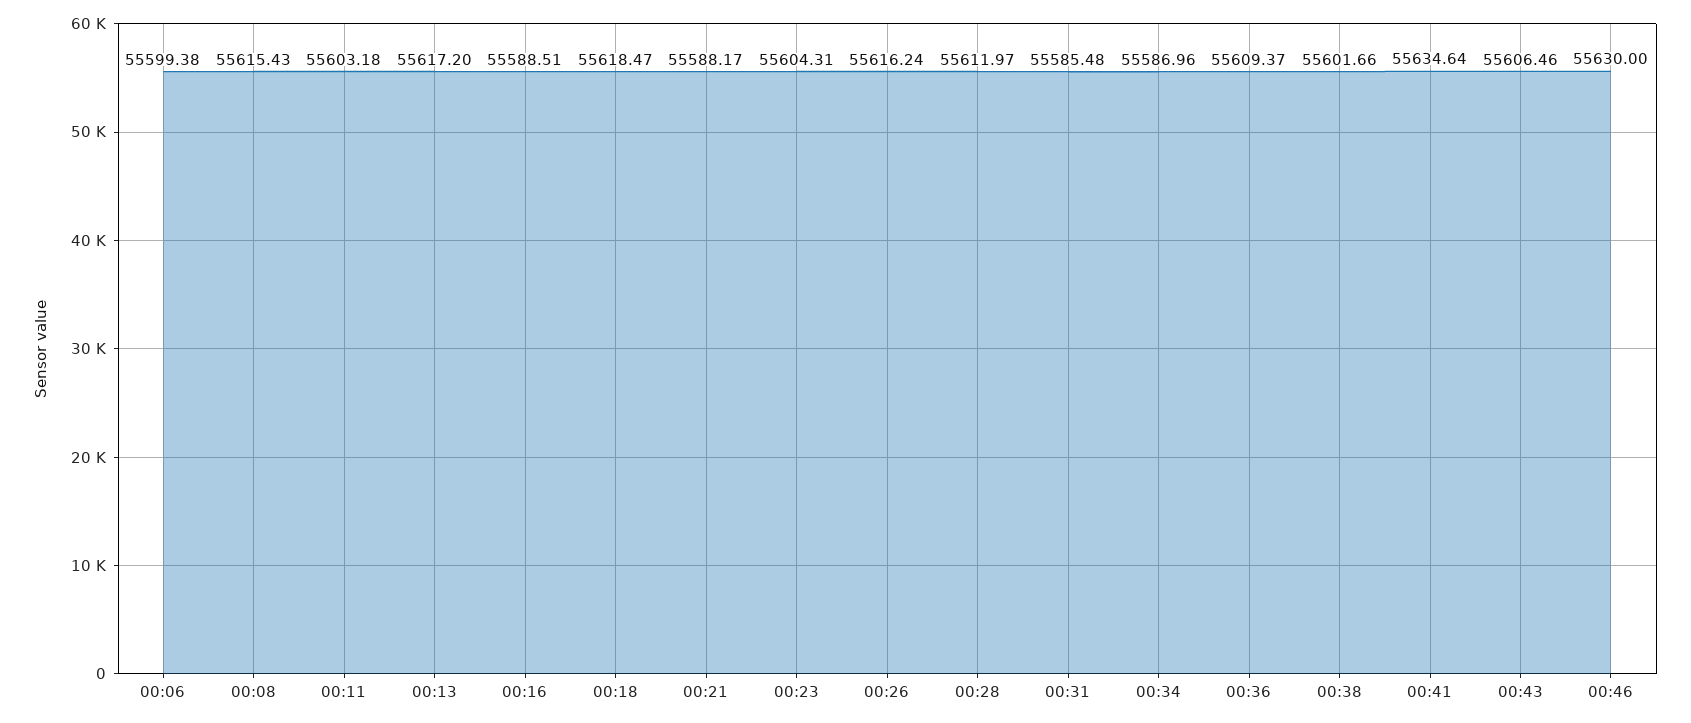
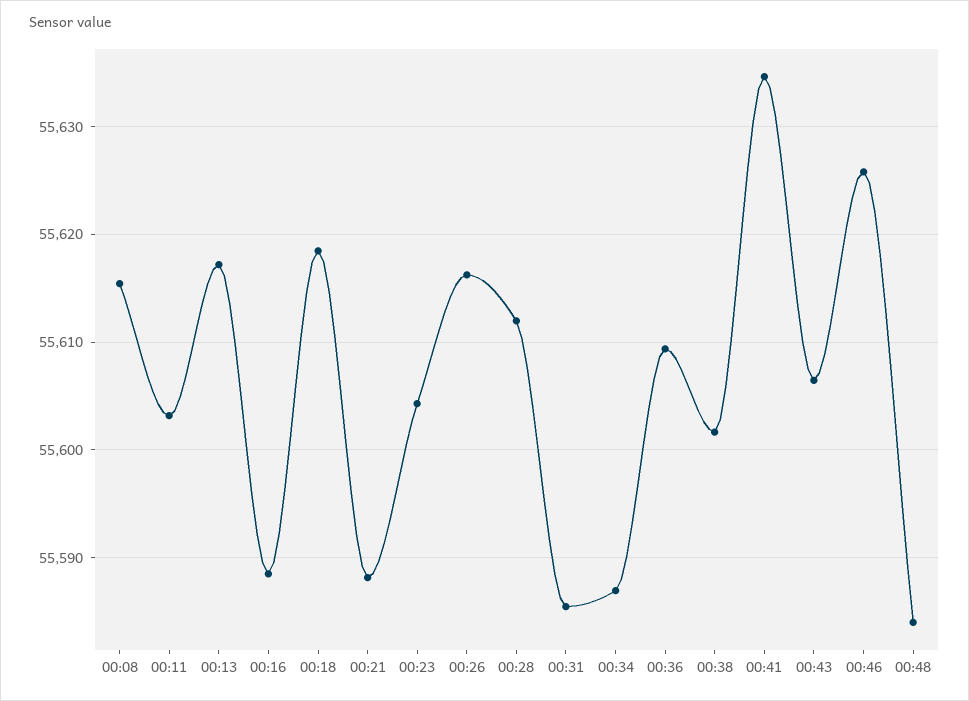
00:06: 55599.38 -> none
00:46: 55630 -> 55626
00:48: none -> 55584

